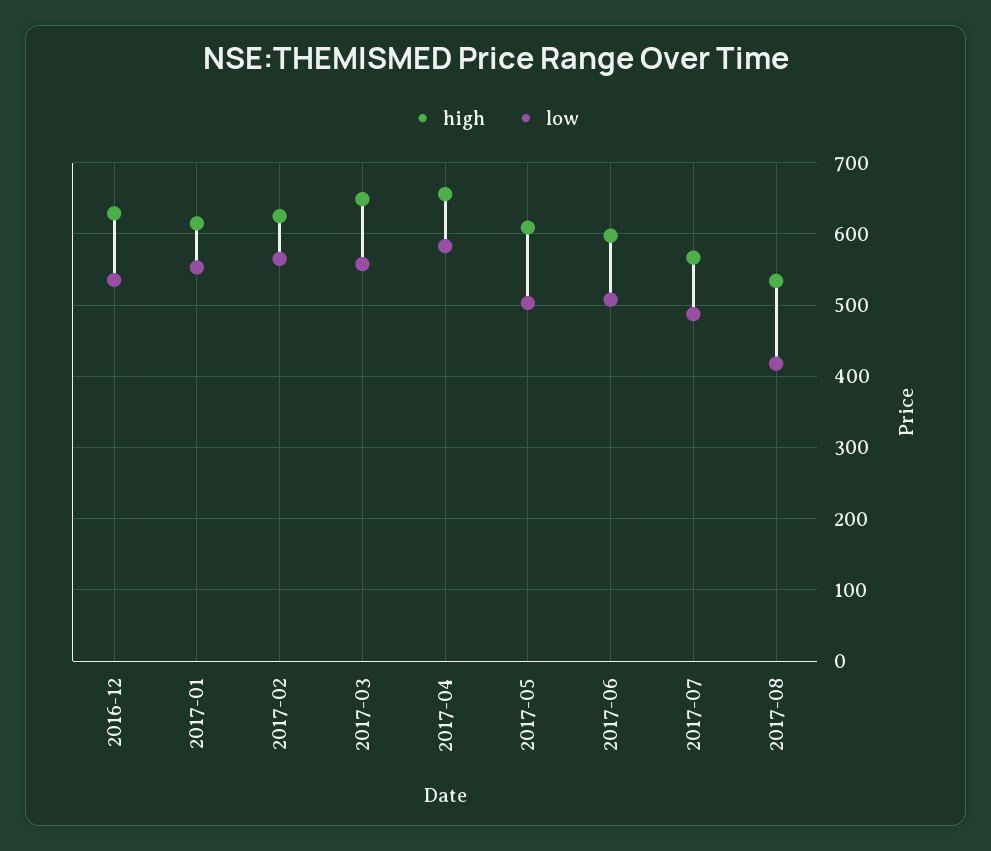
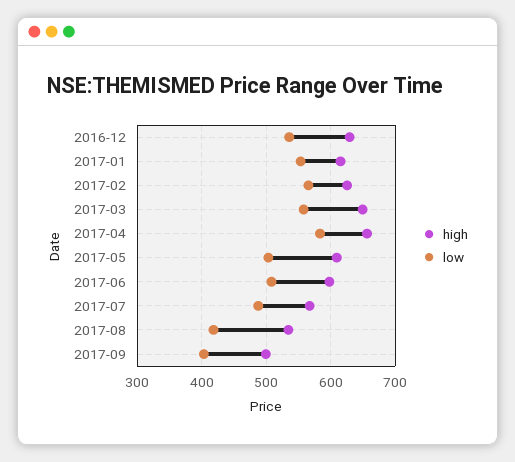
high, 2017-09: none -> 500
low, 2017-09: none -> 400

